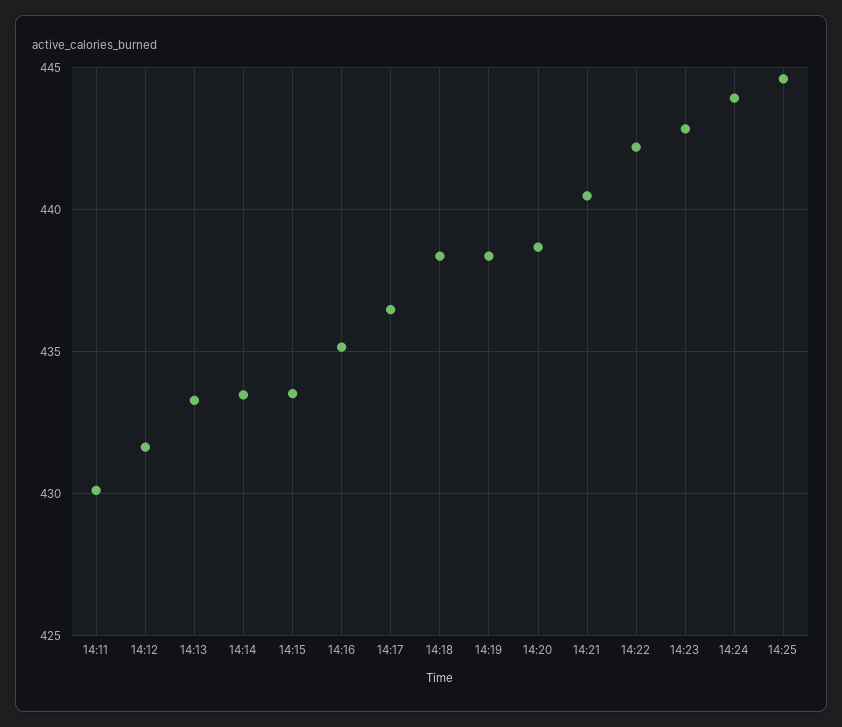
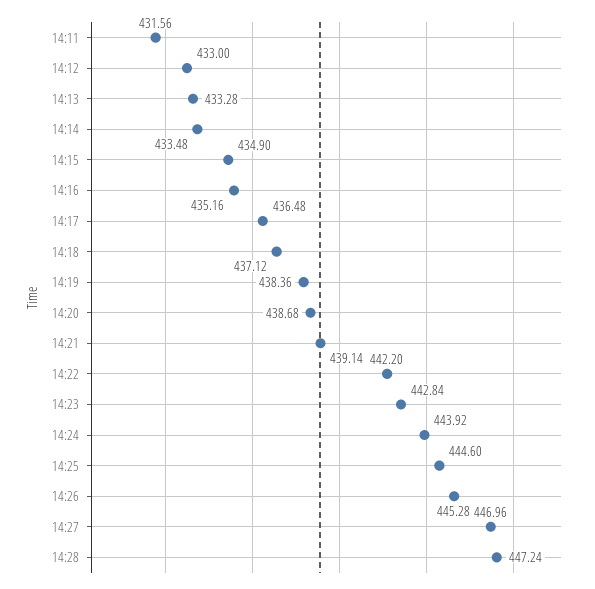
14:11: 430 -> 431.56
14:12: 431.5 -> 433
14:15: 433.5 -> 434.9
14:18: 438.5 -> 437.12
14:21: 440.5 -> 439.14
14:26: none -> 445.28
14:27: none -> 446.96
14:28: none -> 447.24

